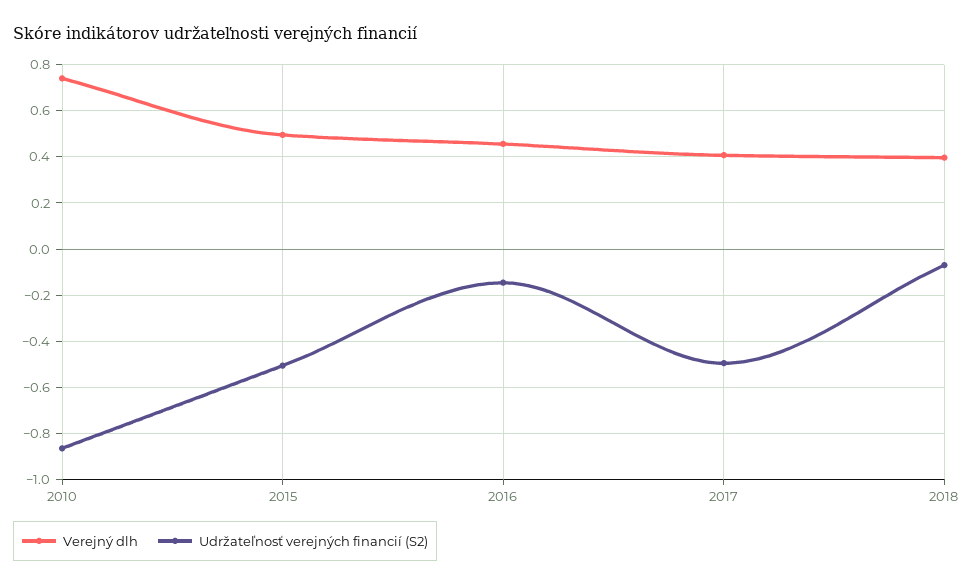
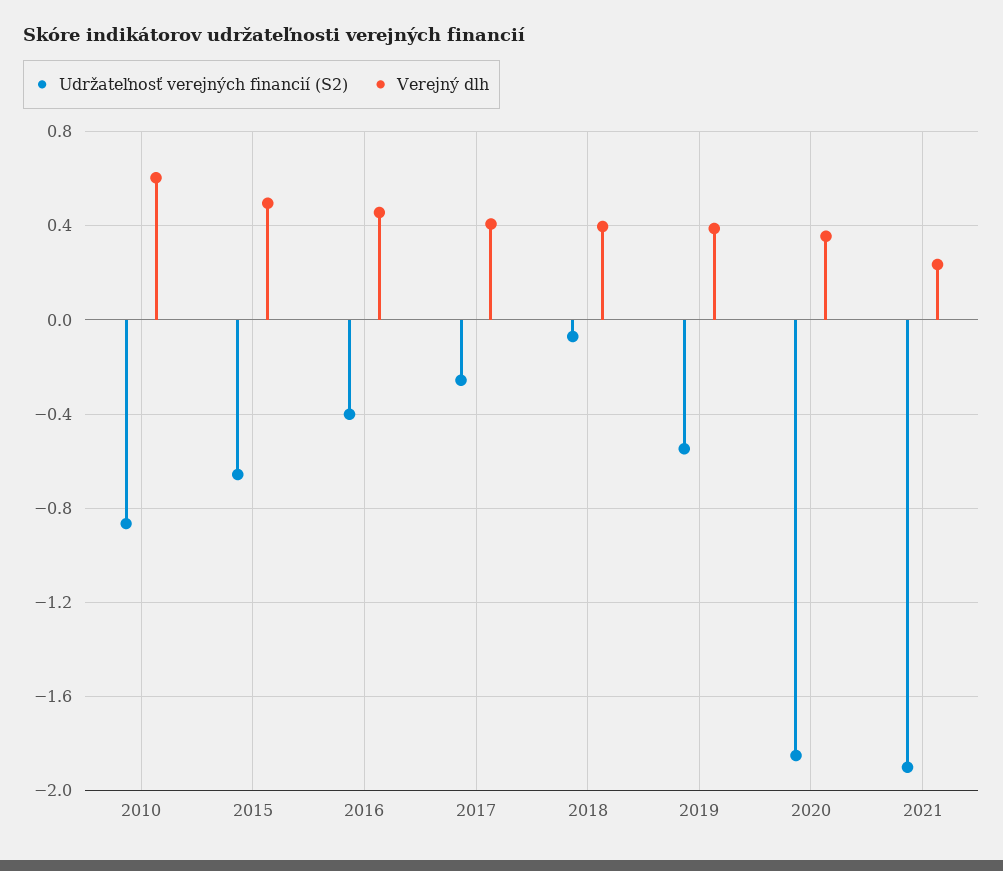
Verejný dlh, 2010: 0.75 -> 0.6
Udržateľnosť verejných financií (S2), 2015: -0.5 -> -0.65
Udržateľnosť verejných financií (S2), 2016: -0.15 -> -0.4
Udržateľnosť verejných financií (S2), 2017: -0.5 -> -0.25
Udržateľnosť verejných financií (S2), 2019: none -> -0.55
Verejný dlh, 2019: none -> 0.4
Udržateľnosť verejných financií (S2), 2020: none -> -1.85
Verejný dlh, 2020: none -> 0.35
Udržateľnosť verejných financií (S2), 2021: none -> -1.9
Verejný dlh, 2021: none -> 0.25

